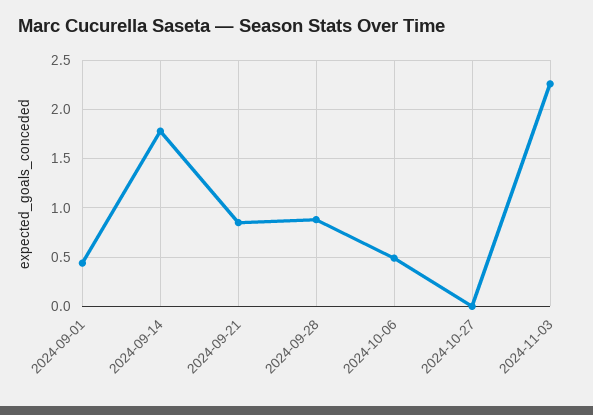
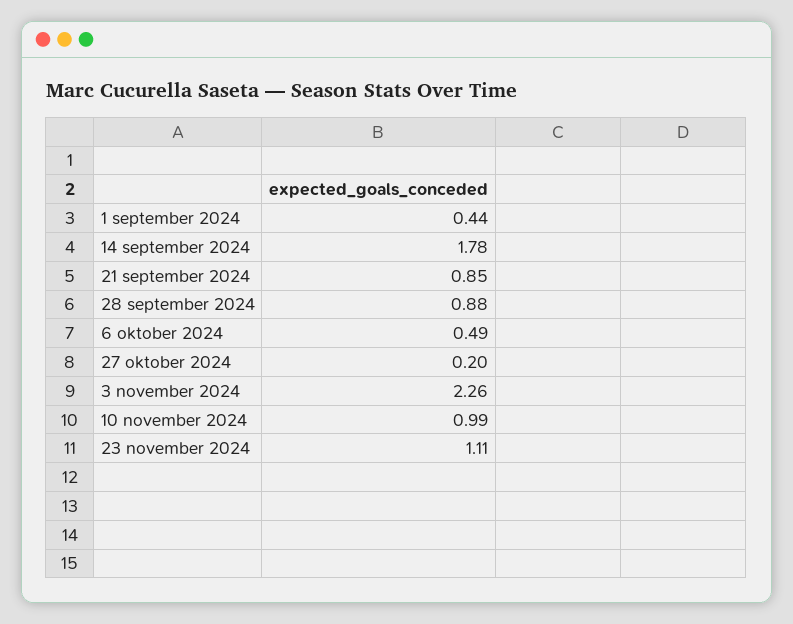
2024-10-27: 0 -> 0.2
10 november 2024: none -> 0.99
23 november 2024: none -> 1.11

